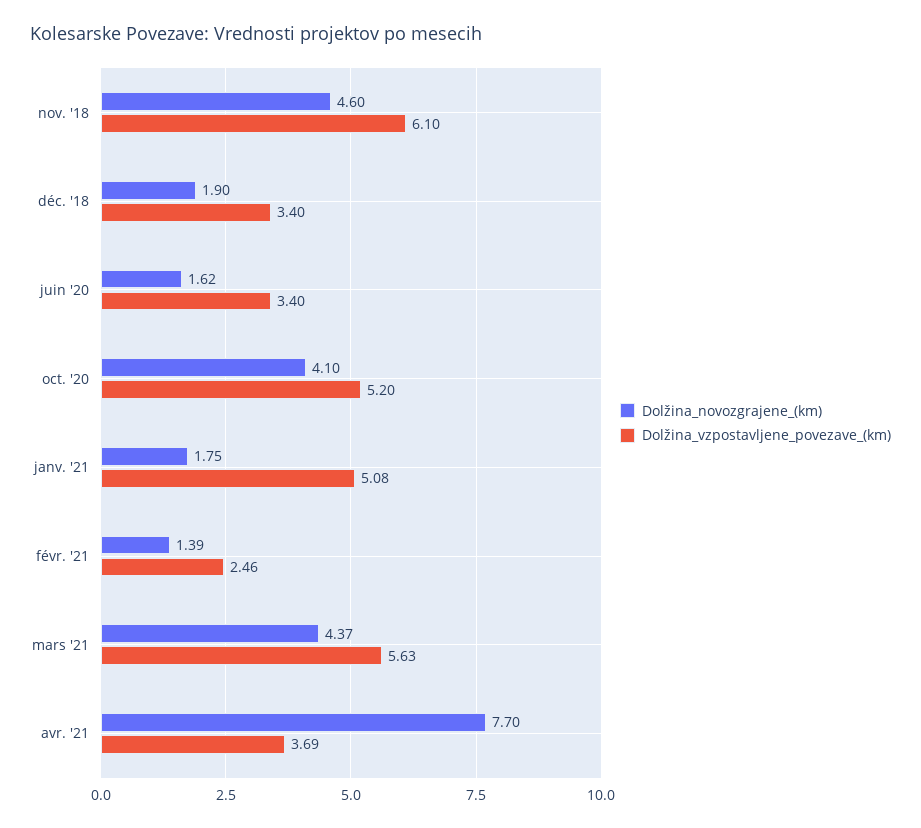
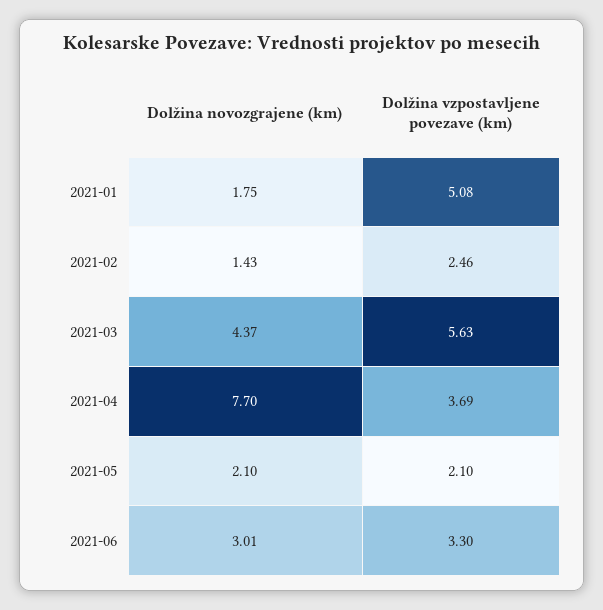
Dolžina_novozgrajene_(km), nov. '18: 4.6 -> none
Dolžina_vzpostavljene_povezave_(km), nov. '18: 6.1 -> none
Dolžina_novozgrajene_(km), déc. '18: 1.9 -> none
Dolžina_vzpostavljene_povezave_(km), déc. '18: 3.4 -> none
Dolžina_novozgrajene_(km), juin '20: 1.62 -> none
Dolžina_vzpostavljene_povezave_(km), juin '20: 3.4 -> none
Dolžina_novozgrajene_(km), oct. '20: 4.1 -> none
Dolžina_vzpostavljene_povezave_(km), oct. '20: 5.2 -> none
Dolžina_novozgrajene_(km), févr. '21: 1.39 -> 1.43
Dolžina_novozgrajene_(km), 2021-05: none -> 2.1
Dolžina_vzpostavljene_povezave_(km), 2021-05: none -> 2.1
Dolžina_novozgrajene_(km), 2021-06: none -> 3.01
Dolžina_vzpostavljene_povezave_(km), 2021-06: none -> 3.3

